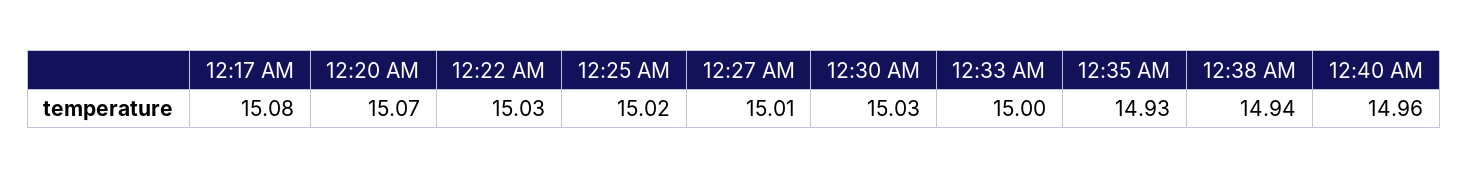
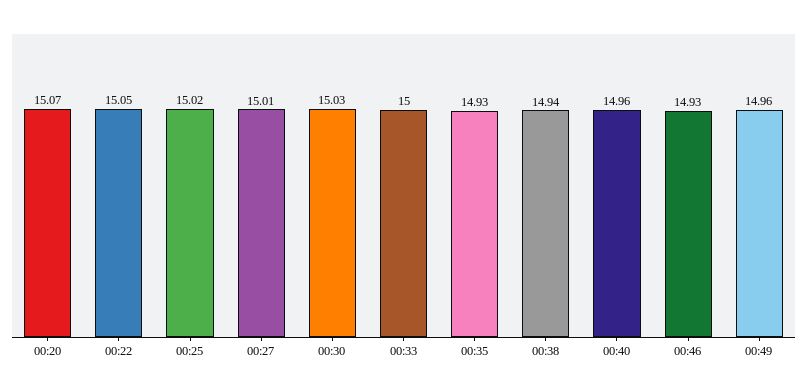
12:17 AM: 15.08 -> none
12:22 AM: 15.03 -> 15.05
00:46: none -> 14.93
00:49: none -> 14.96

